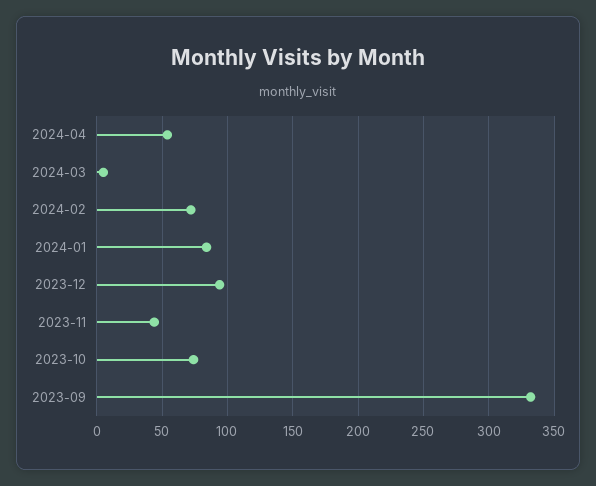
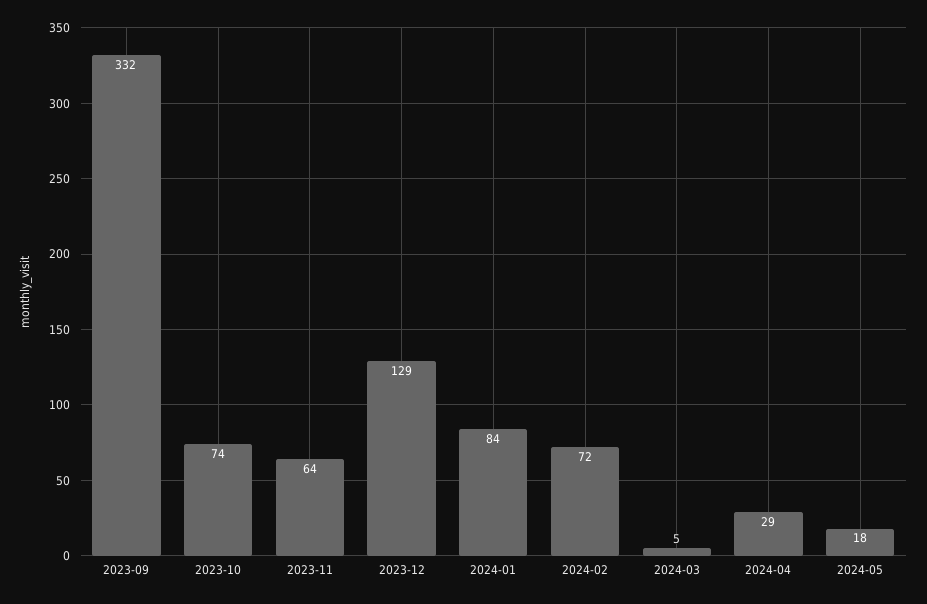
2024-04: 55 -> 29
2023-12: 95 -> 129
2023-11: 45 -> 64
2024-05: none -> 18

